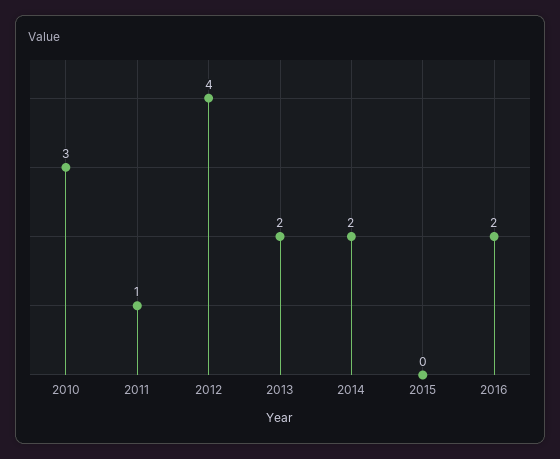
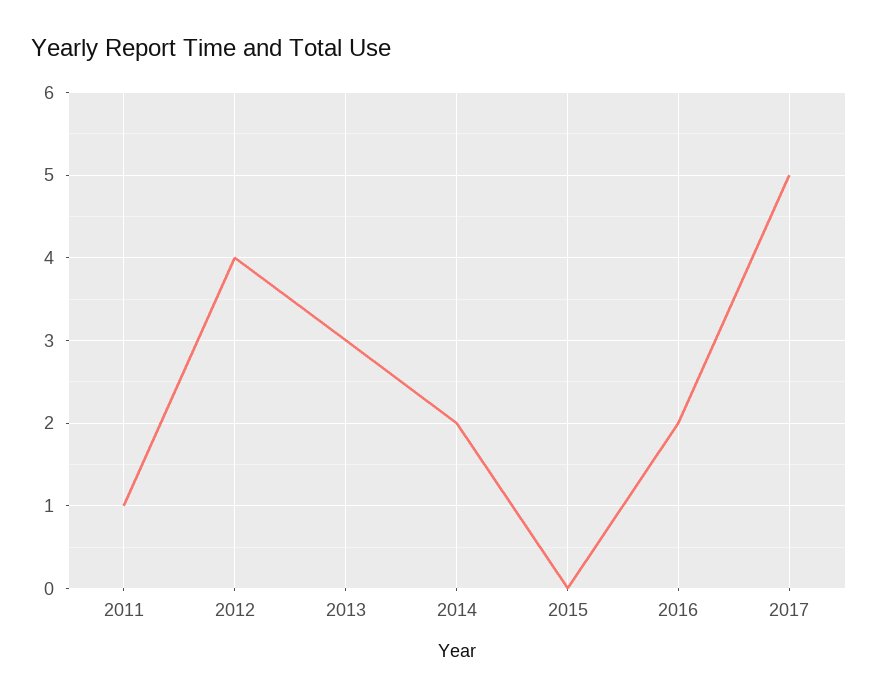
2010: 3 -> none
2013: 2 -> 3
2017: none -> 5

